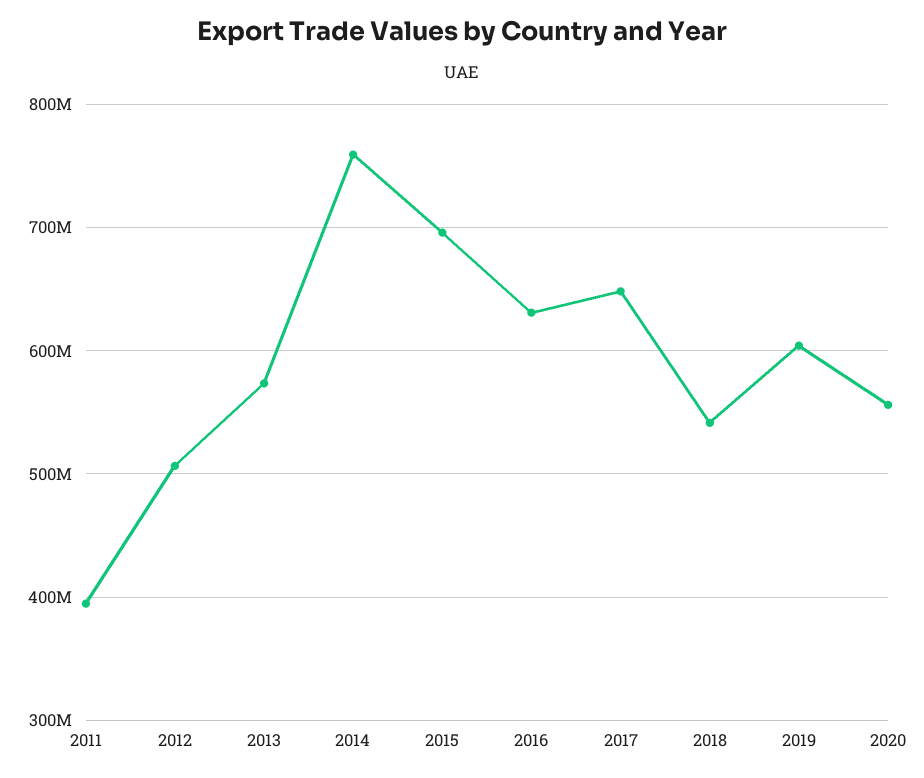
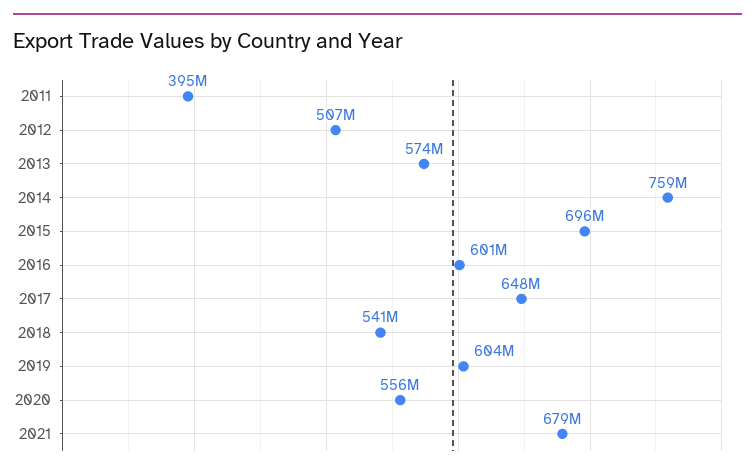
2016: 630000000 -> 601000000
2021: none -> 679000000

